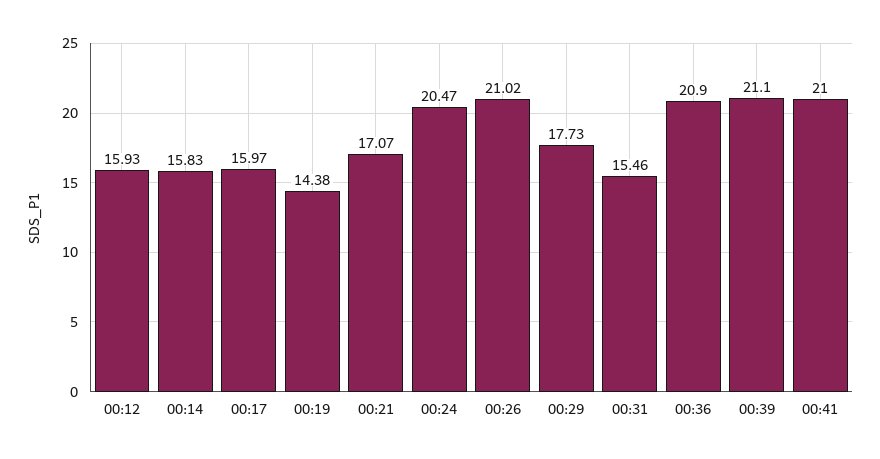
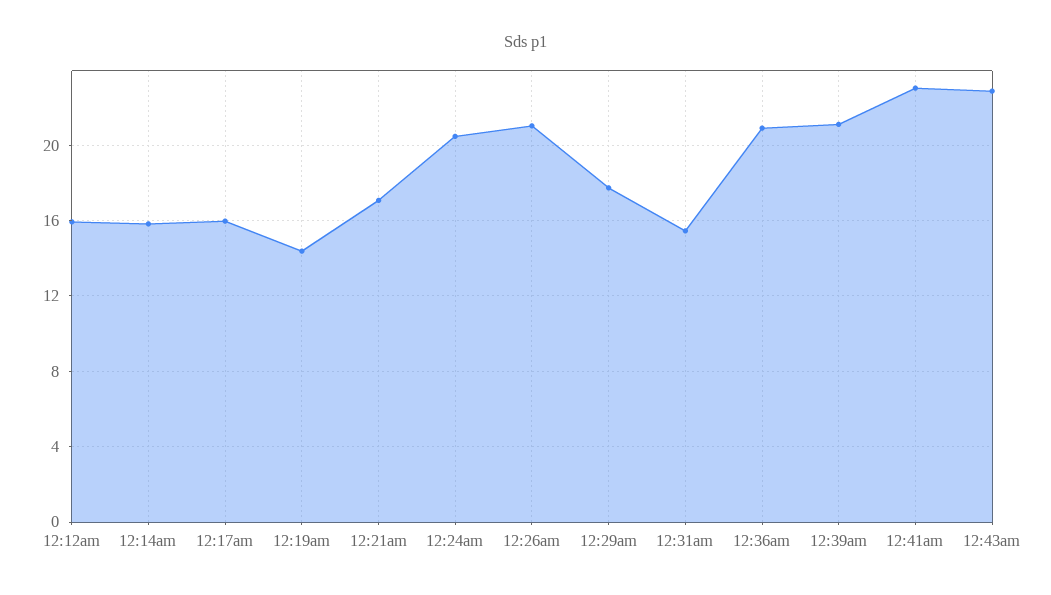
00:41: 21 -> 23
12:43am: none -> 23

